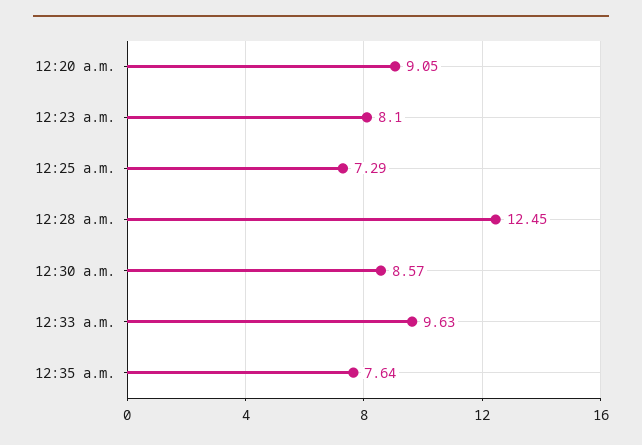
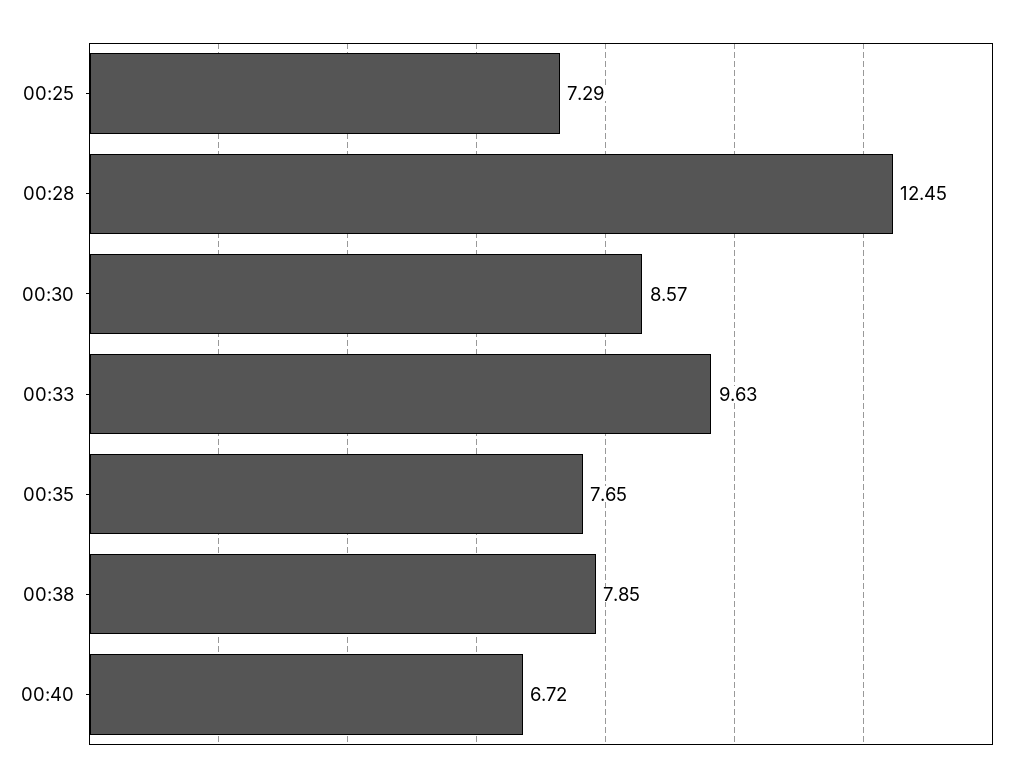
12:20 a.m.: 9.05 -> none
12:23 a.m.: 8.1 -> none
12:35 a.m.: 7.64 -> 7.65
00:38: none -> 7.85
00:40: none -> 6.72

